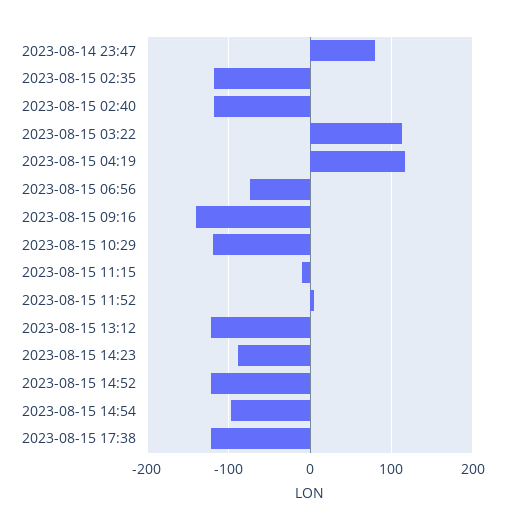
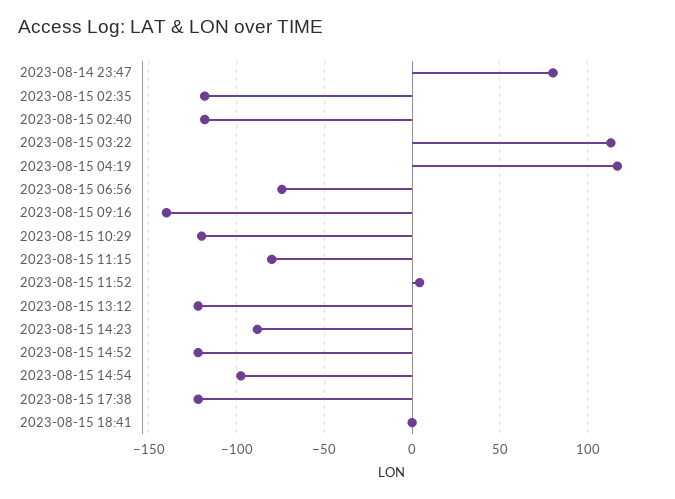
2023-08-15 11:15: -10 -> -80
2023-08-15 18:41: none -> 0

